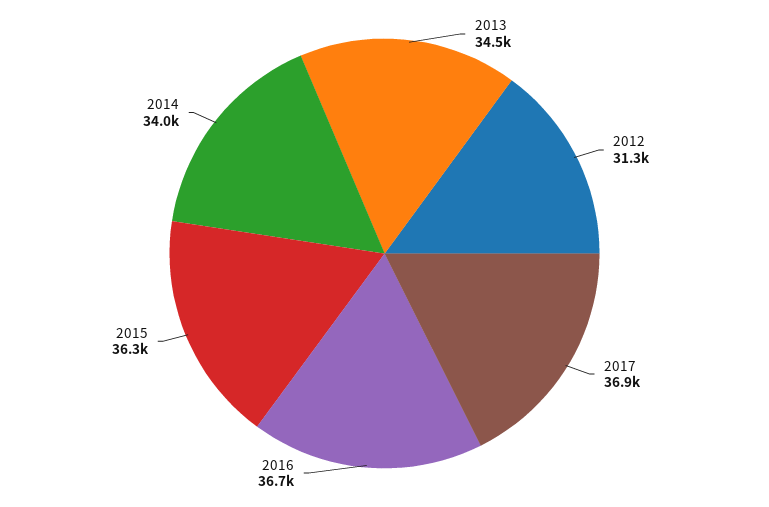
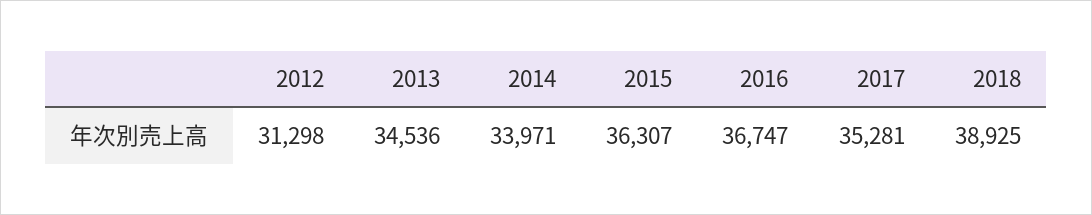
2017: 36900 -> 35281
2018: none -> 38925

